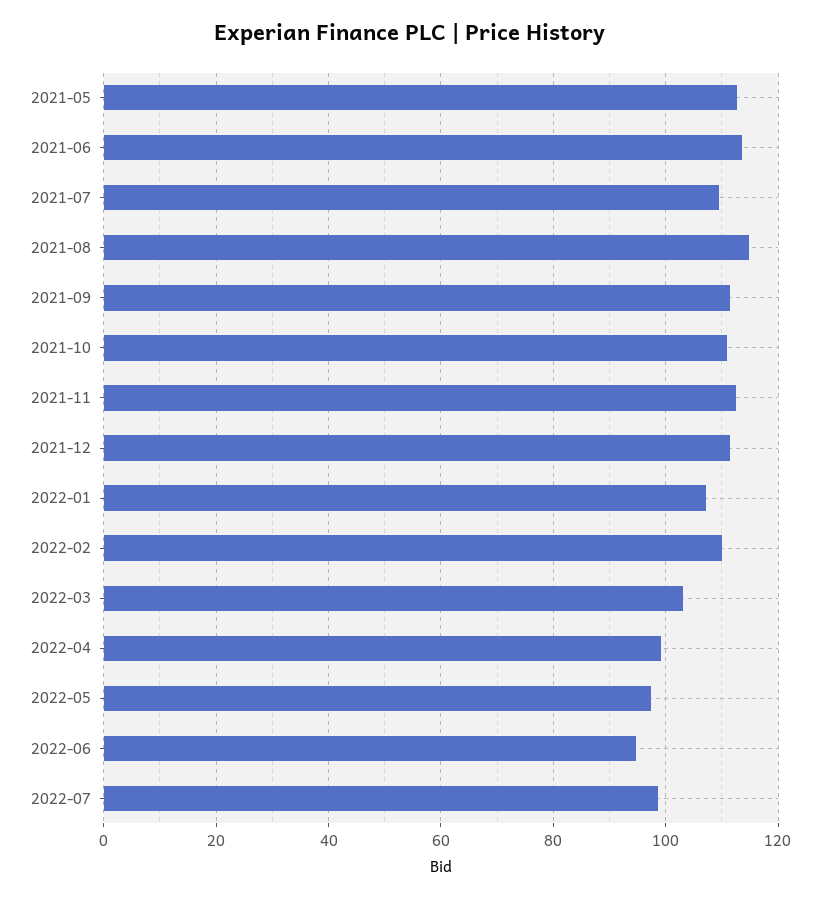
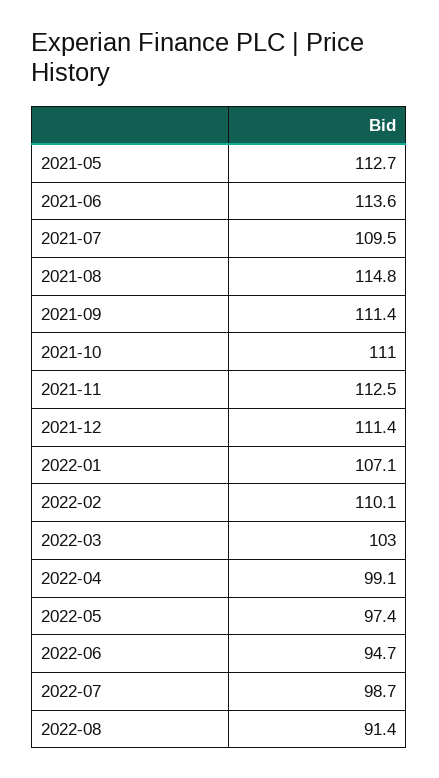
2022-08: none -> 91.4

